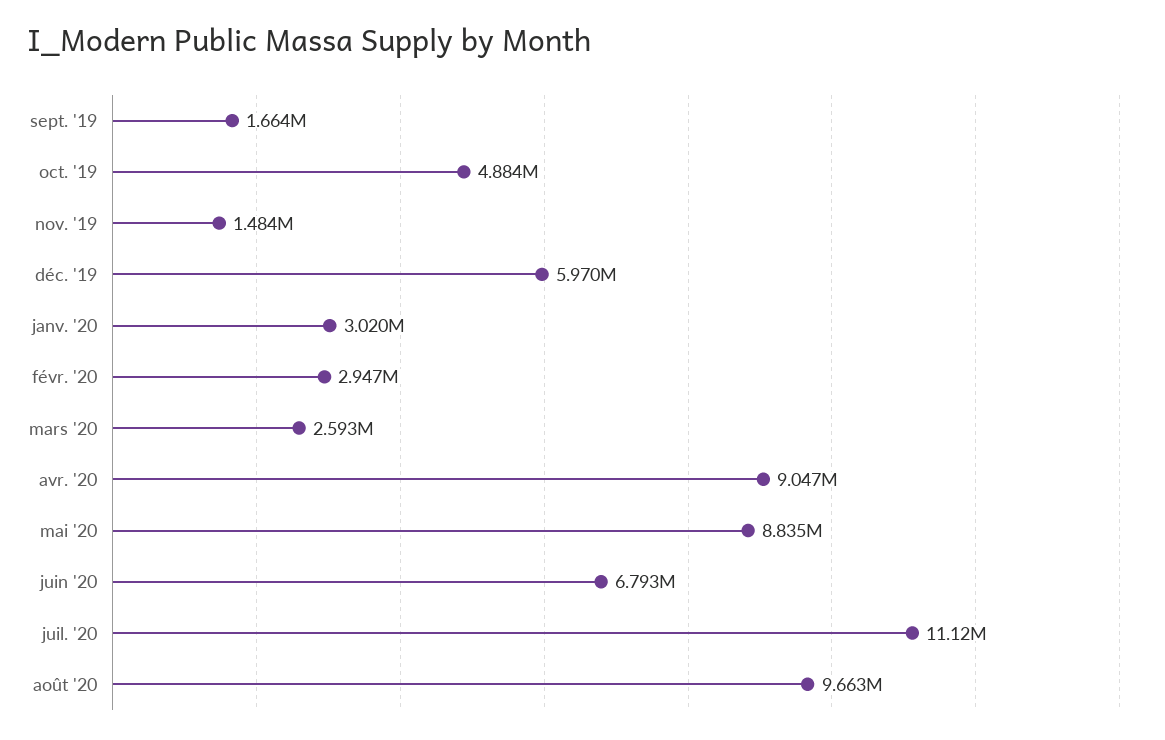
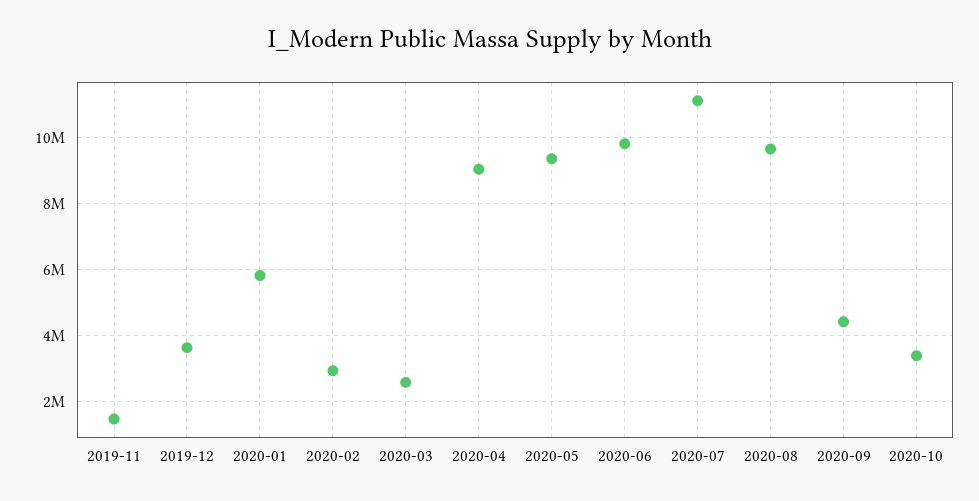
sept. '19: 1664000 -> none
oct. '19: 4884000 -> none
déc. '19: 5970000 -> 3600000
janv. '20: 3020000 -> 5800000
mai '20: 8835000 -> 9400000
juin '20: 6793000 -> 9800000
2020-09: none -> 4400000
2020-10: none -> 3400000

